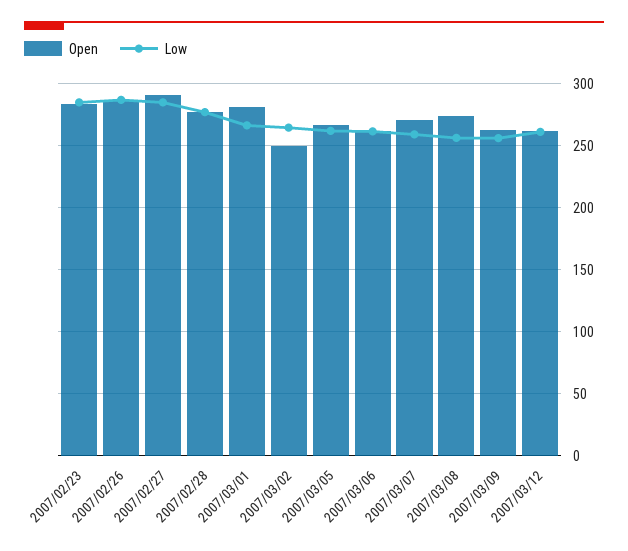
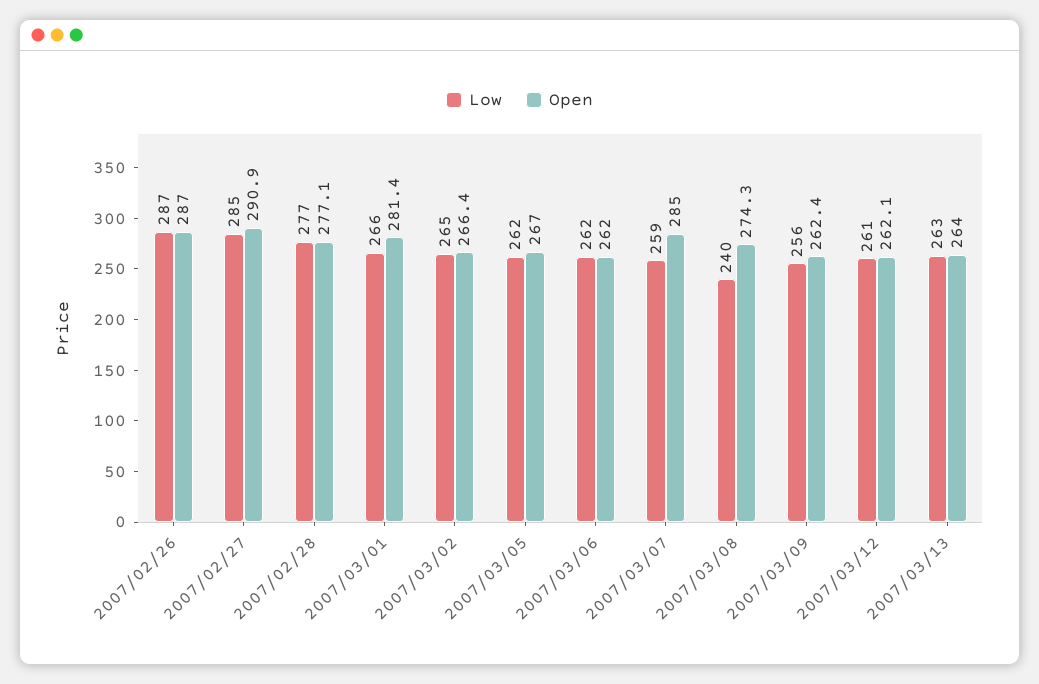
Open, 2007/02/23: 285 -> none
Low, 2007/02/23: 285 -> none
Open, 2007/03/02: 250 -> 266.4
Open, 2007/03/07: 270 -> 285
Low, 2007/03/08: 255 -> 240
Low, 2007/03/13: none -> 263
Open, 2007/03/13: none -> 264

